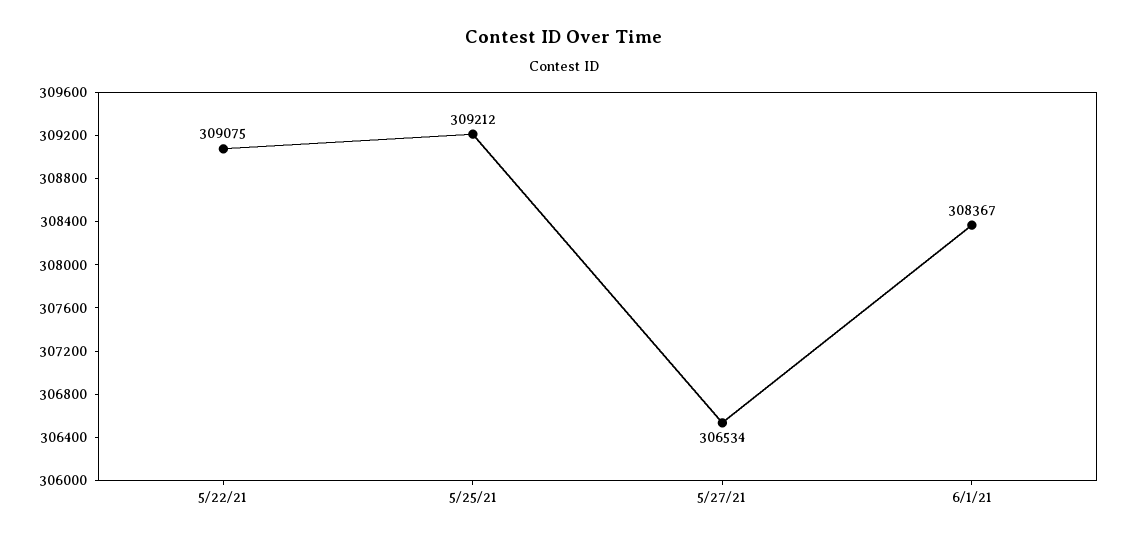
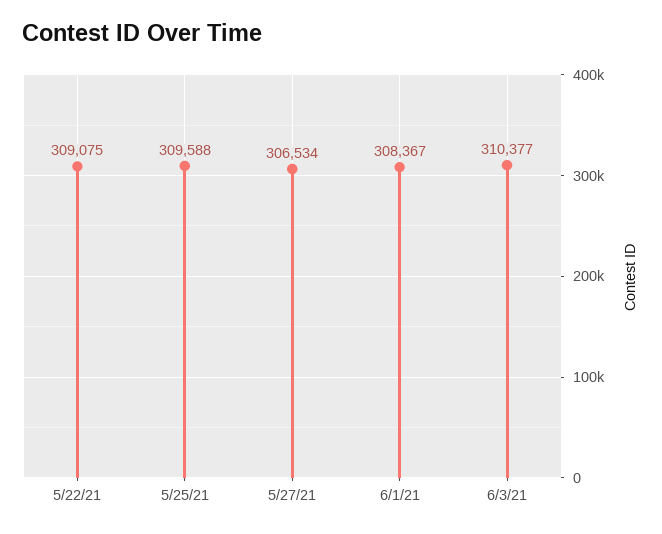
5/25/21: 309212 -> 309588
6/3/21: none -> 310377

